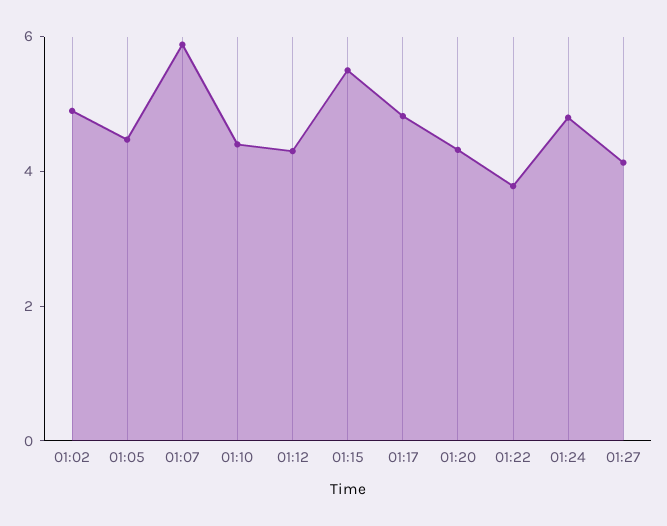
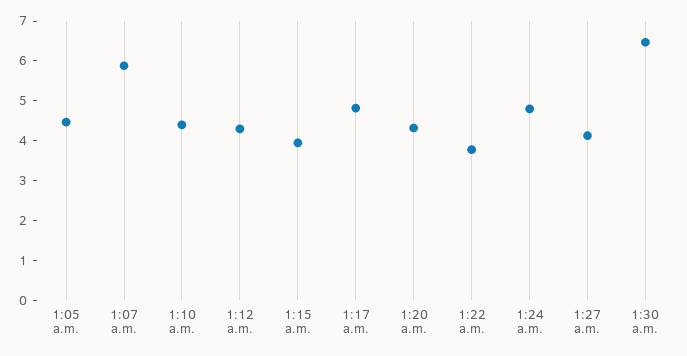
01:02: 5 -> none
01:15: 5.5 -> 4
1:30 a.m.: none -> 6.5

